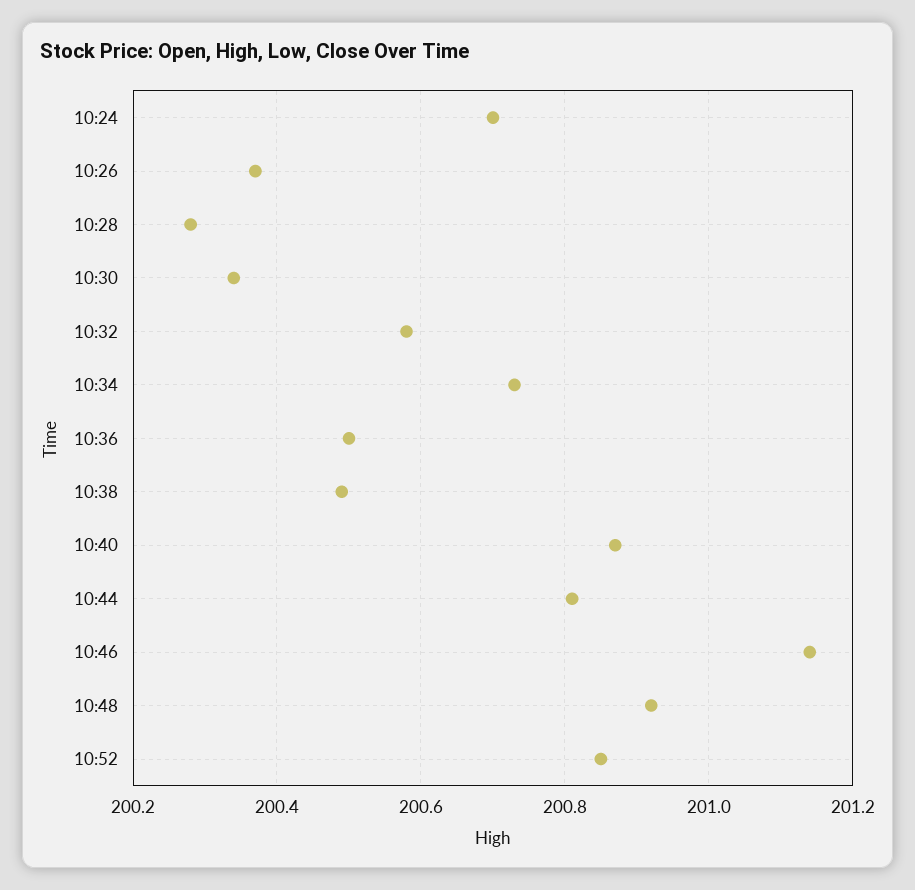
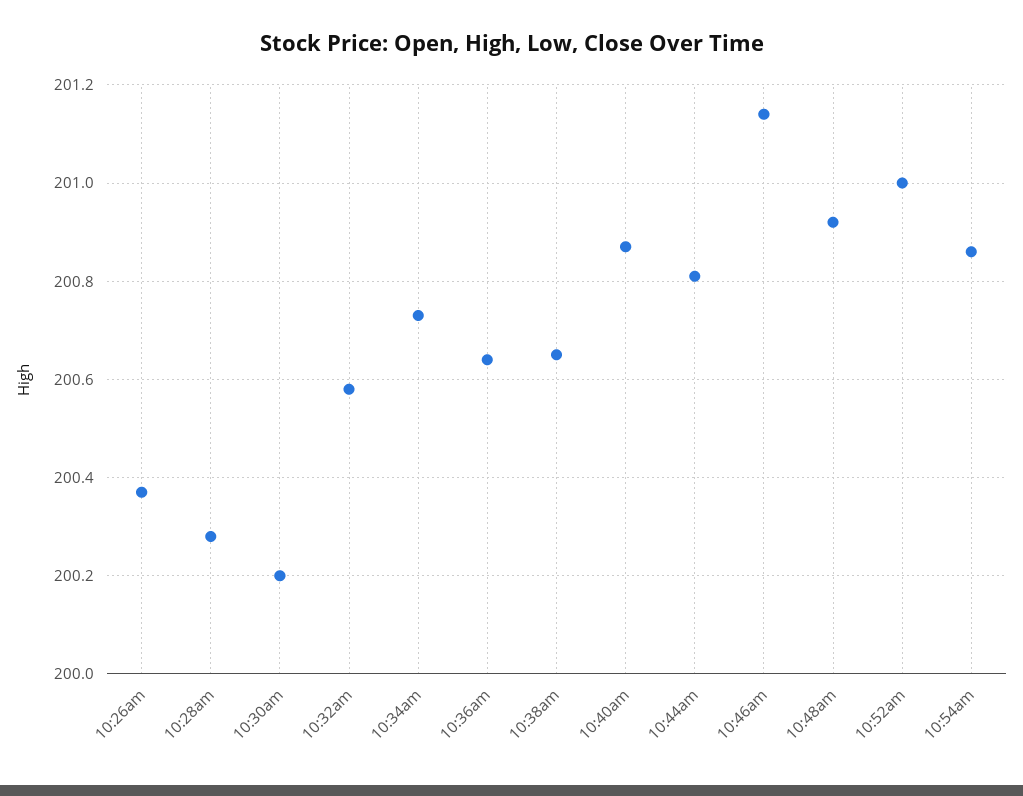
10:24: 200.7 -> none
10:30: 200.35 -> 200.2
10:36: 200.5 -> 200.65
10:38: 200.5 -> 200.65
10:52: 200.85 -> 201
10:54am: none -> 200.85

